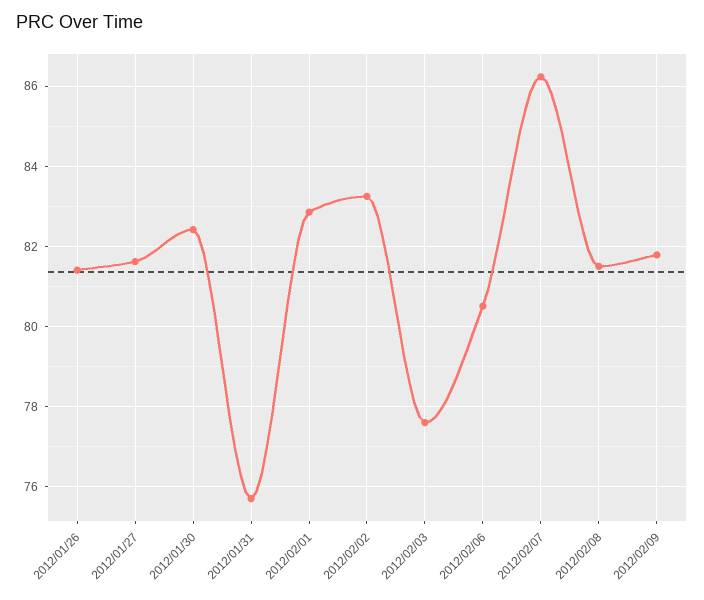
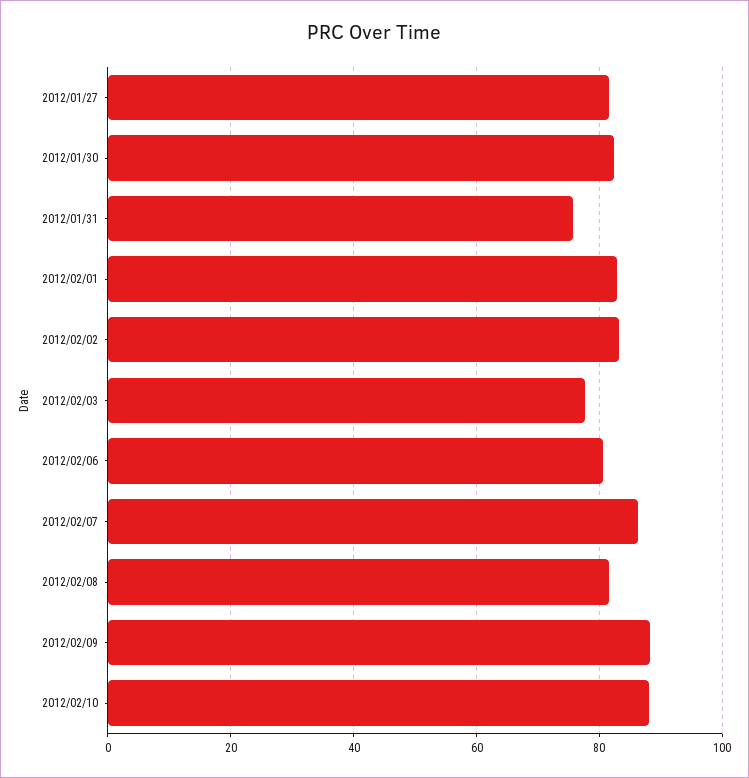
2012/01/26: 81.4 -> none
2012/02/09: 81.8 -> 88
2012/02/10: none -> 88

